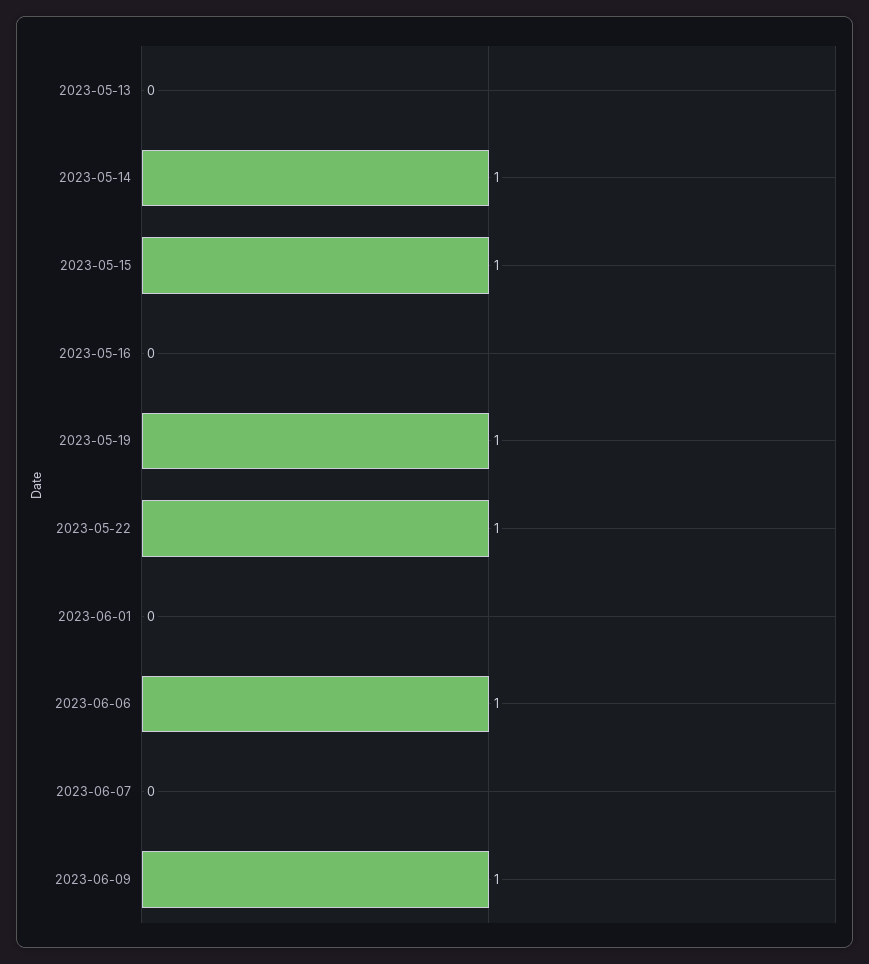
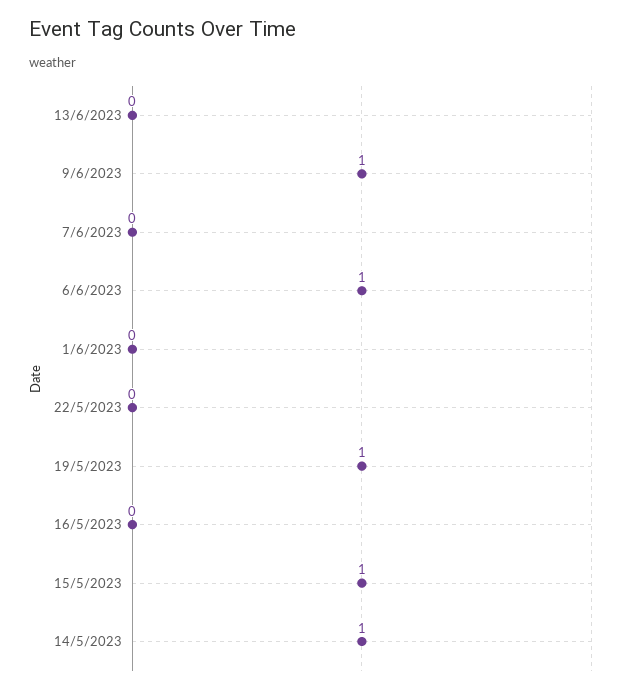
2023-05-13: 0 -> none
2023-05-22: 1 -> 0
13/6/2023: none -> 0

